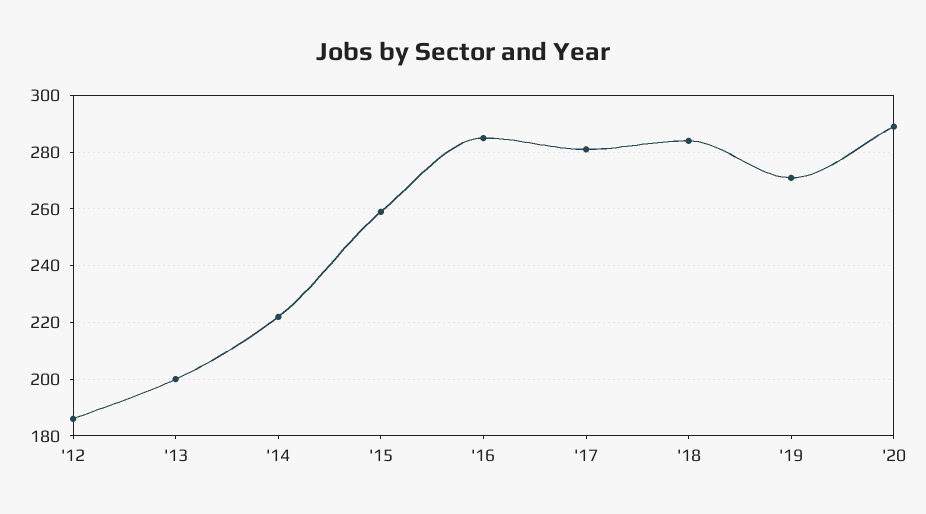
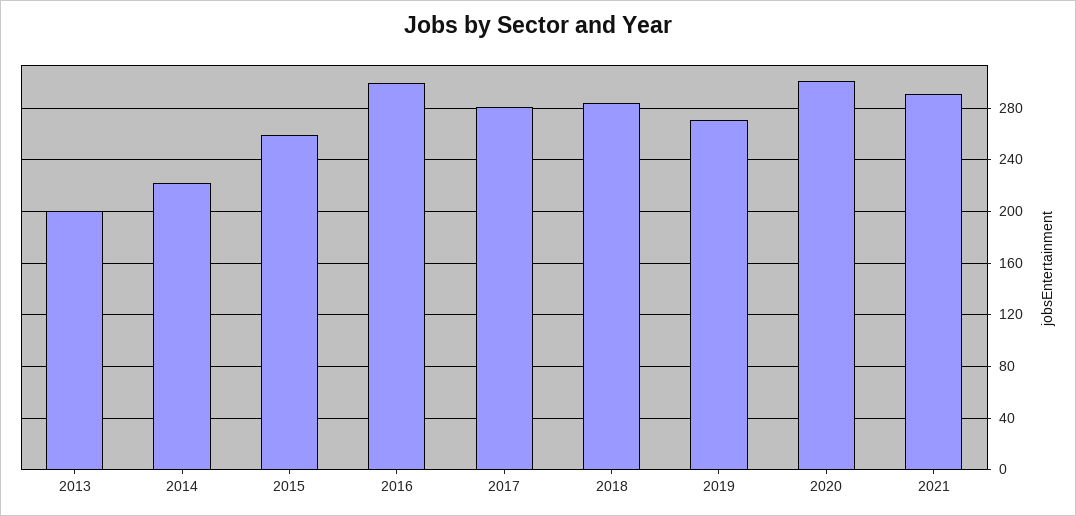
'12: 185 -> none
'16: 285 -> 300
'20: 290 -> 300
2021: none -> 290

